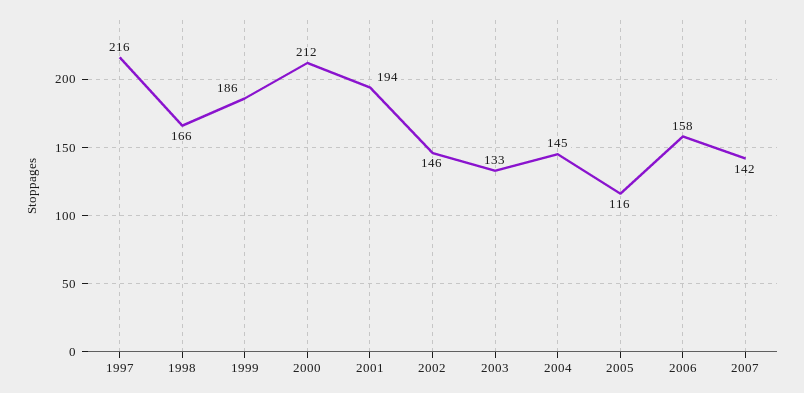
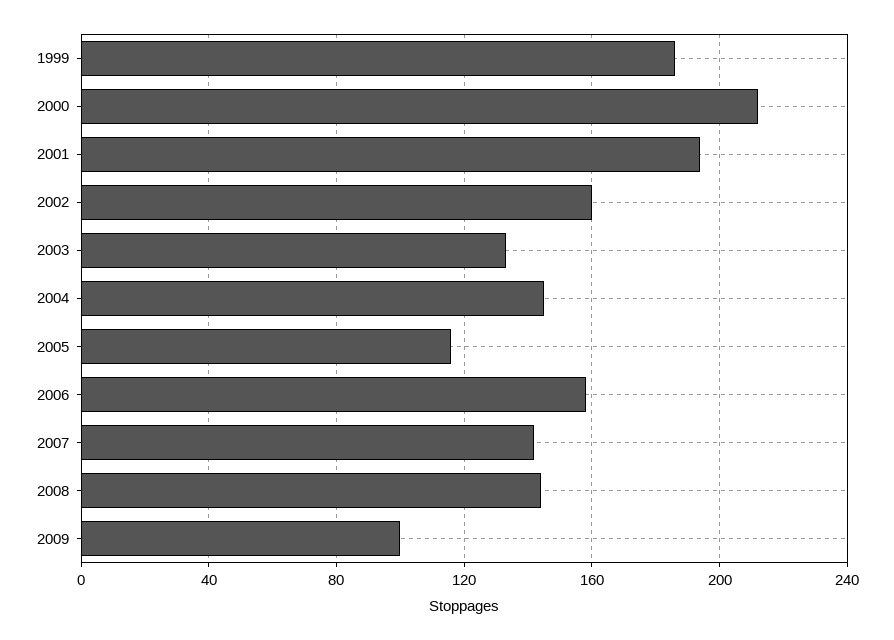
1997: 216 -> none
1998: 166 -> none
2002: 146 -> 160
2008: none -> 145
2009: none -> 100

